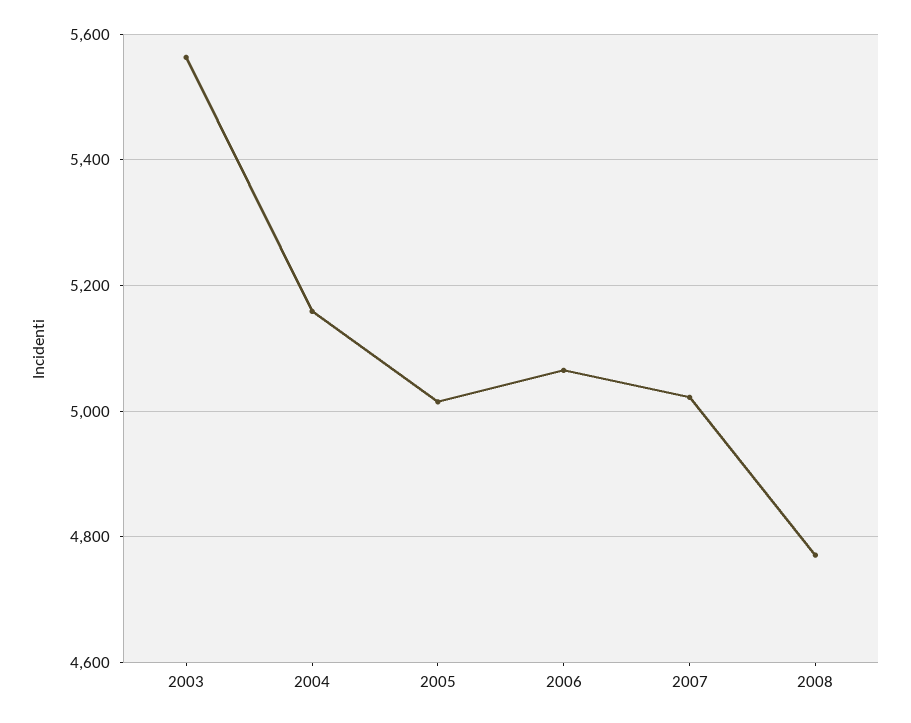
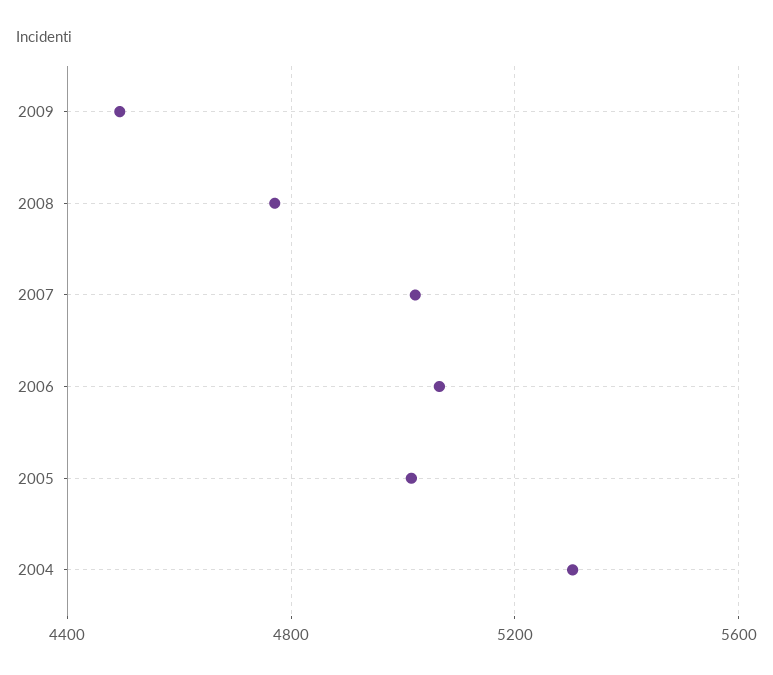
2003: 5560 -> none
2004: 5160 -> 5300
2009: none -> 4500

